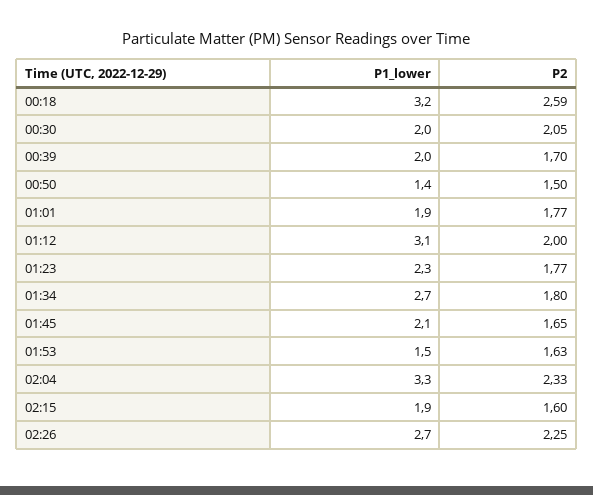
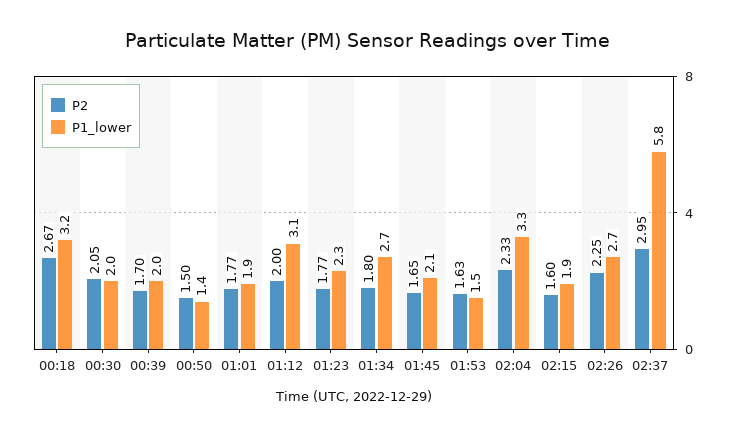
P2, 00:18: 2.59 -> 2.67
P2, 02:37: none -> 2.95
P1_lower, 02:37: none -> 5.8

